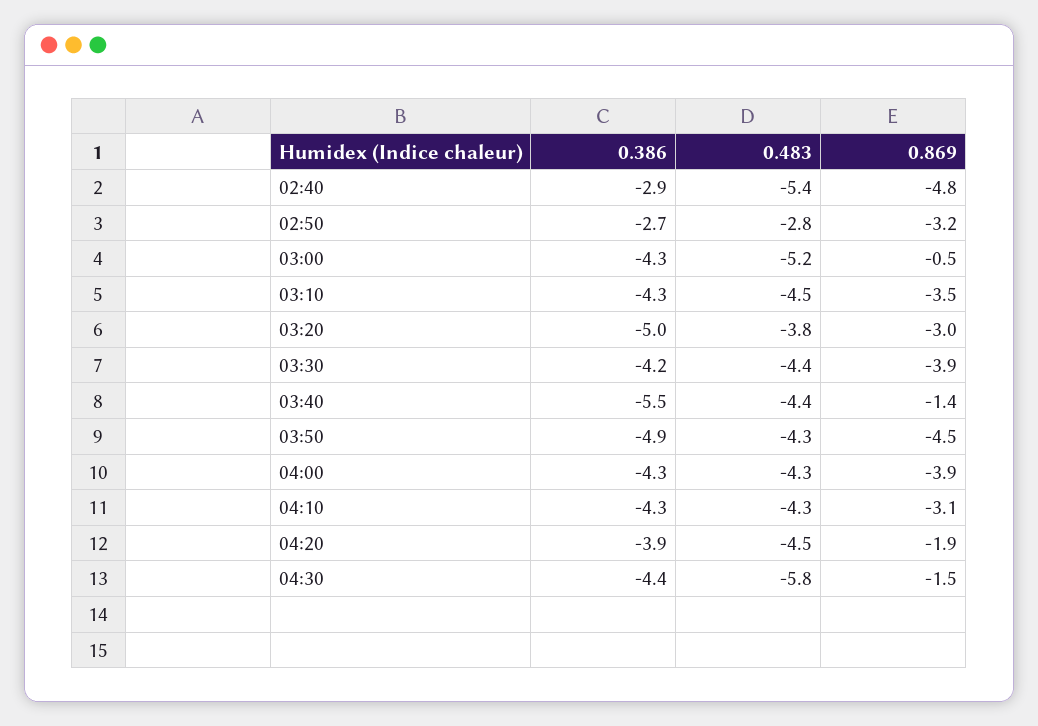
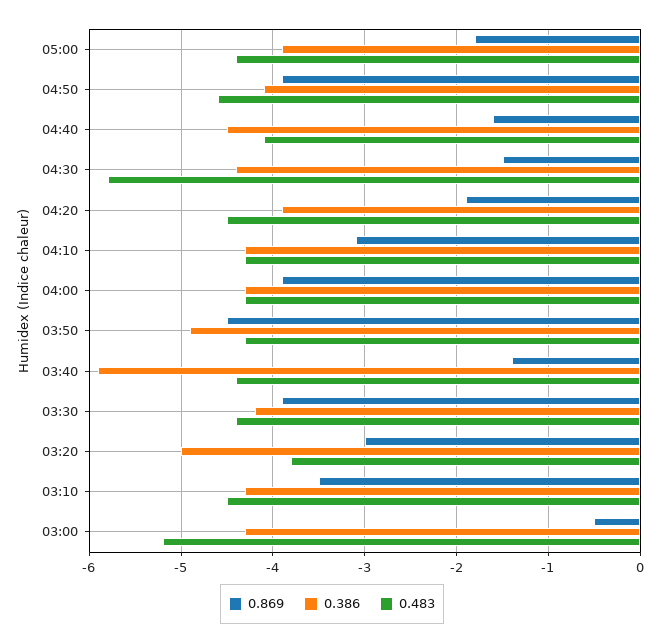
0.386, 02:40: -2.9 -> none
0.483, 02:40: -5.4 -> none
0.869, 02:40: -4.8 -> none
0.386, 02:50: -2.7 -> none
0.483, 02:50: -2.8 -> none
0.869, 02:50: -3.2 -> none
0.386, 03:40: -5.5 -> -5.9
0.869, 05:00: none -> -1.8
0.386, 05:00: none -> -3.9
0.483, 05:00: none -> -4.4
0.869, 04:50: none -> -3.9
0.386, 04:50: none -> -4.1
0.483, 04:50: none -> -4.6
0.869, 04:40: none -> -1.6
0.386, 04:40: none -> -4.5
0.483, 04:40: none -> -4.1

